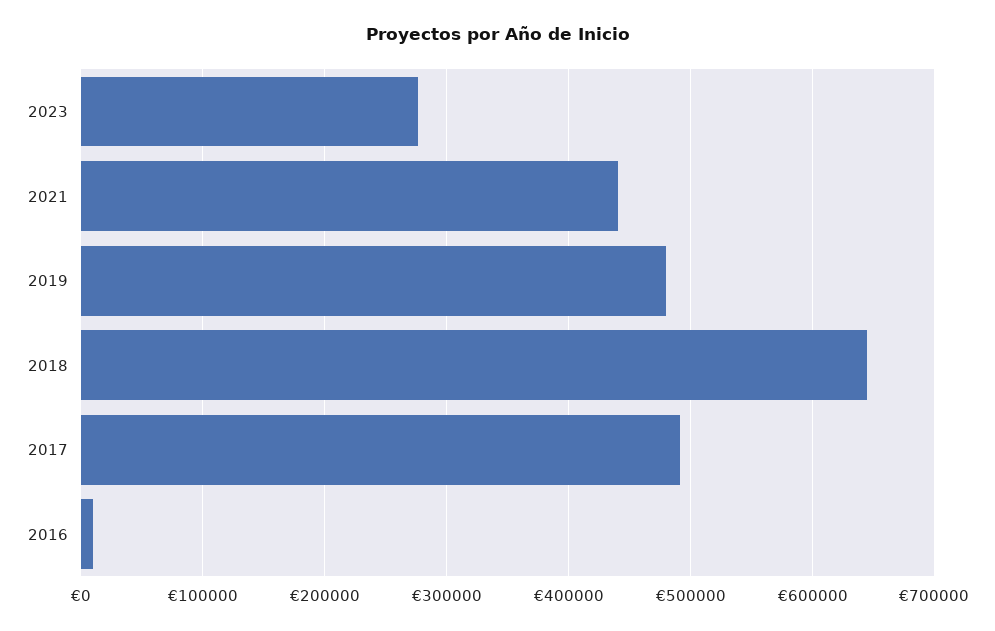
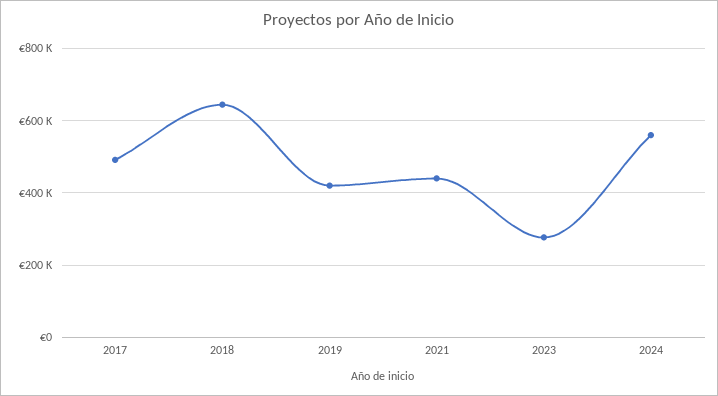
2019: 480000 -> 420000
2016: 10000 -> none
2024: none -> 560000

